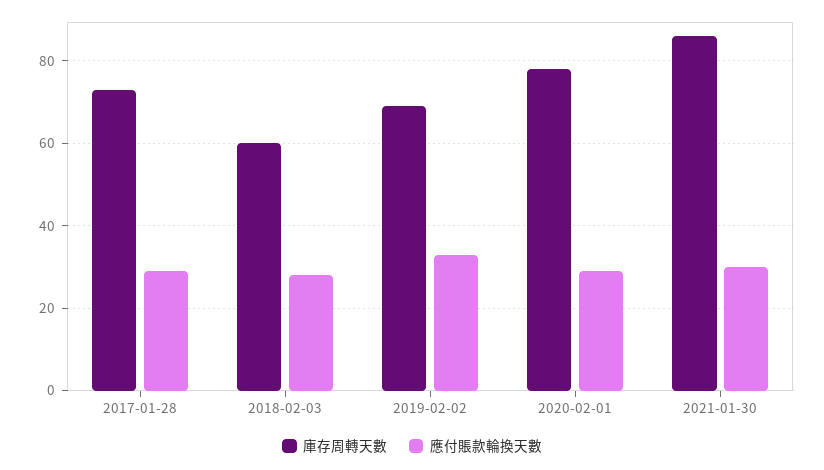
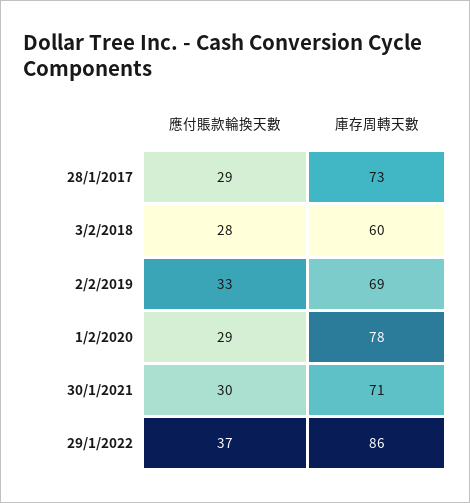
庫存周轉天數, 2021-01-30: 85 -> 71
應付賬款輪換天數, 29/1/2022: none -> 37
庫存周轉天數, 29/1/2022: none -> 86

